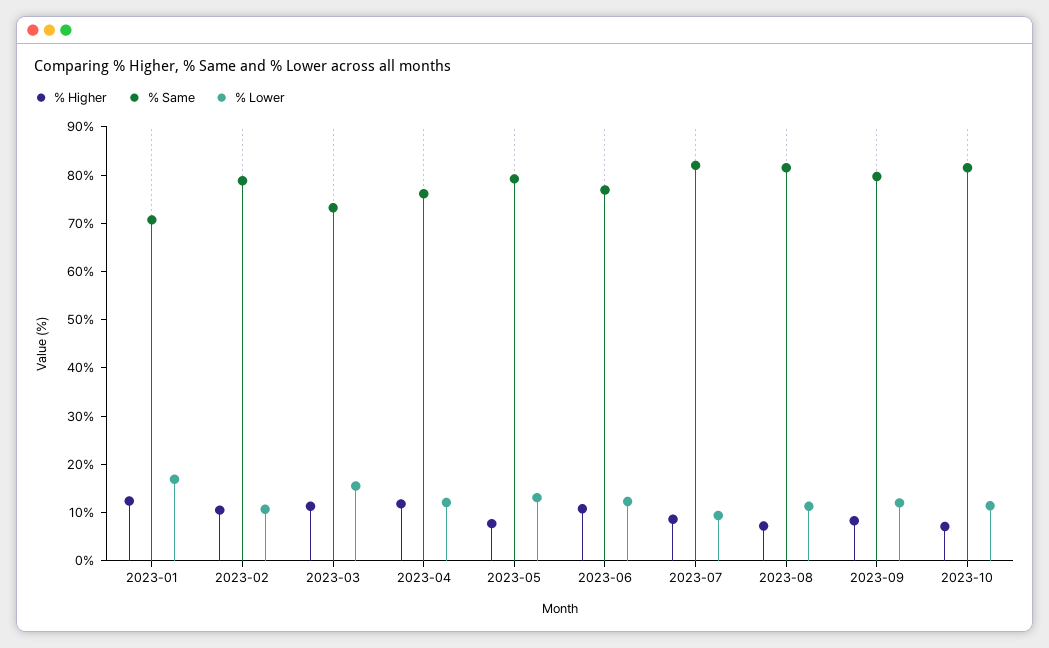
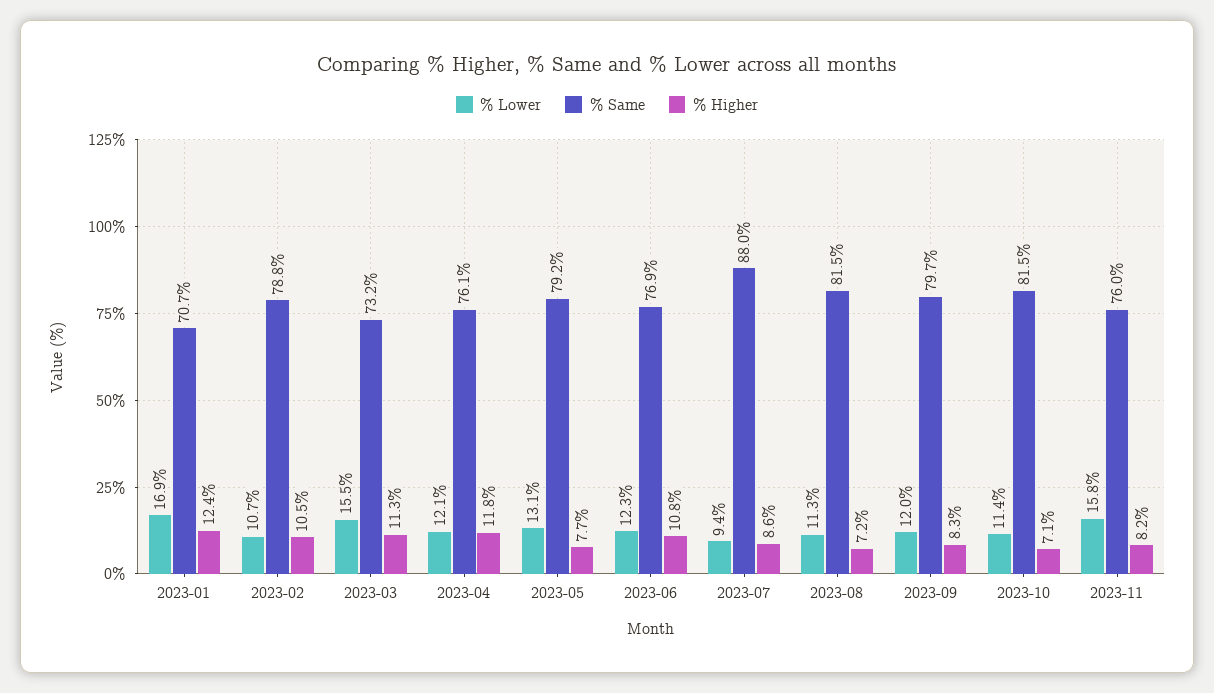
% Same, 2023-07: 82 -> 88
% Lower, 2023-11: none -> 15.8
% Same, 2023-11: none -> 76
% Higher, 2023-11: none -> 8.2

